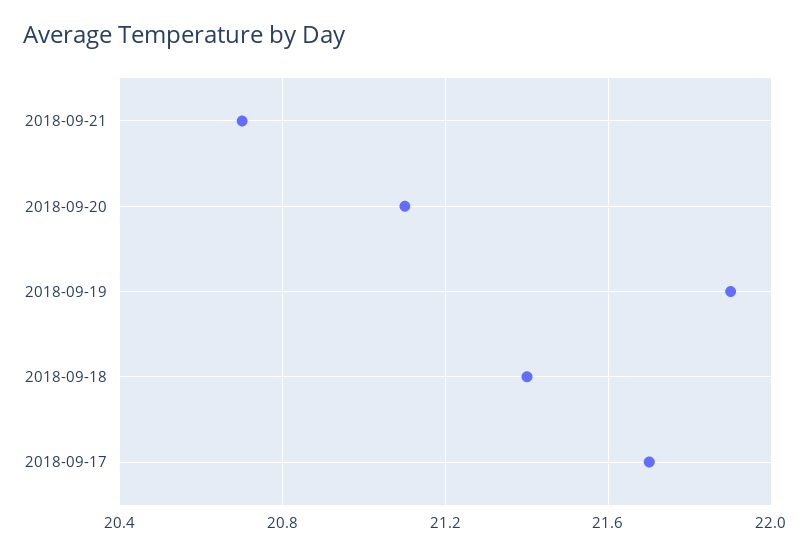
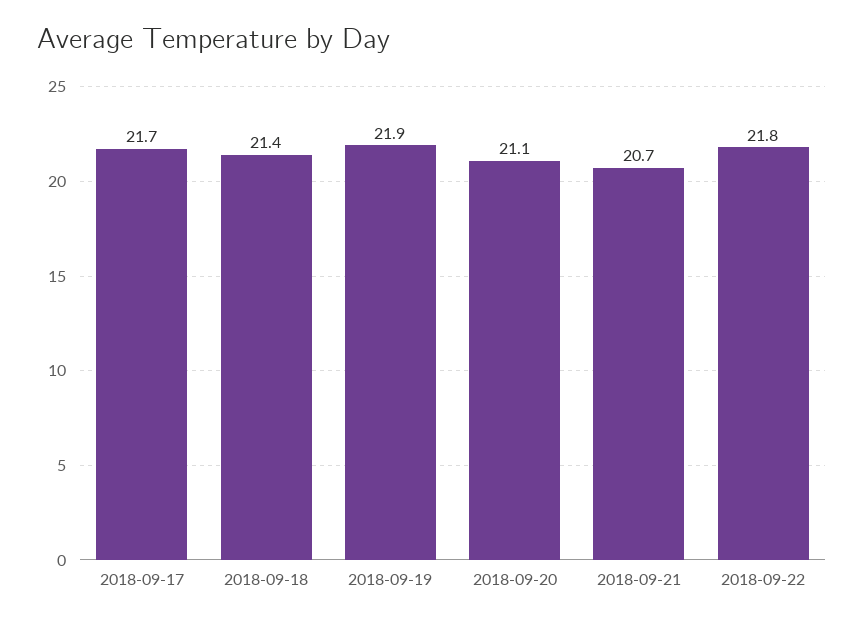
2018-09-22: none -> 21.8

